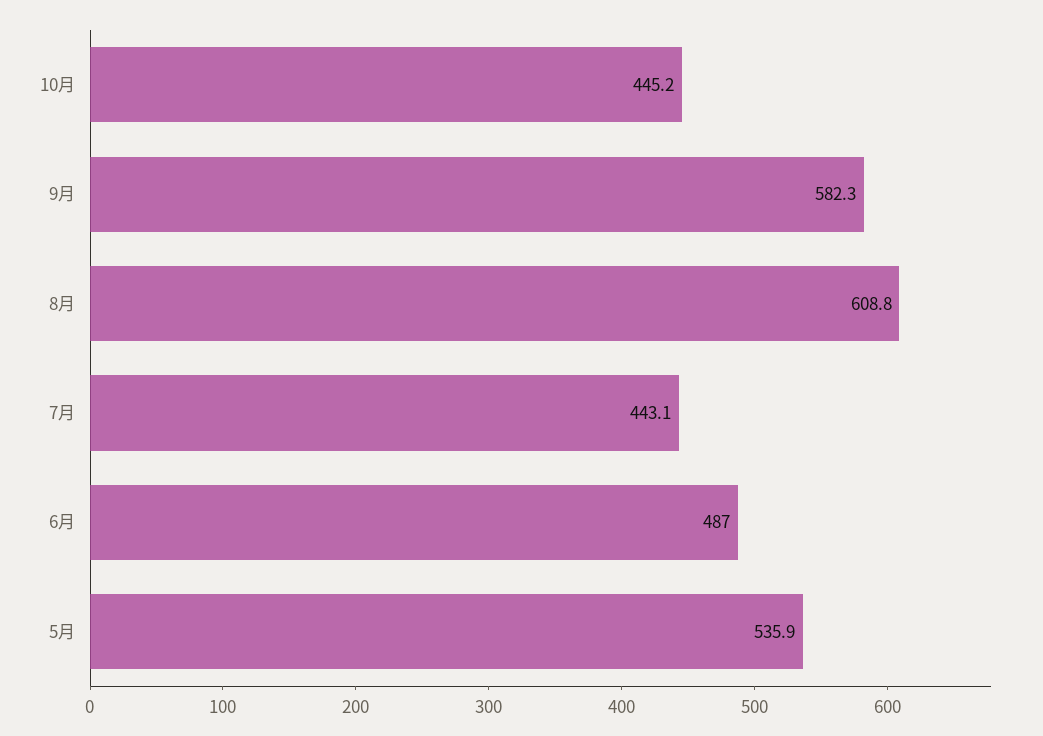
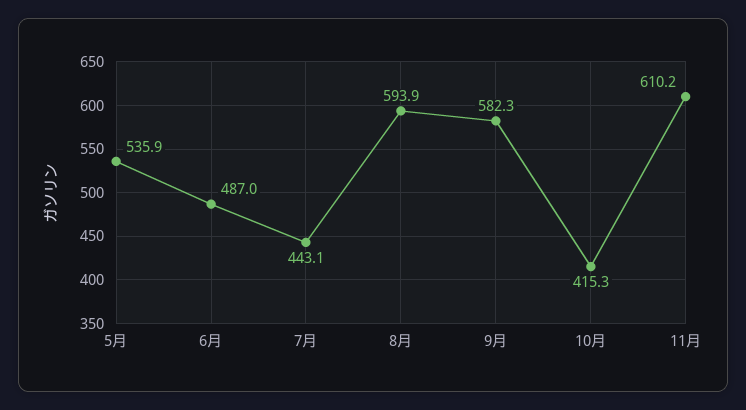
10月: 445.2 -> 415.3
8月: 608.8 -> 593.9
11月: none -> 610.2

